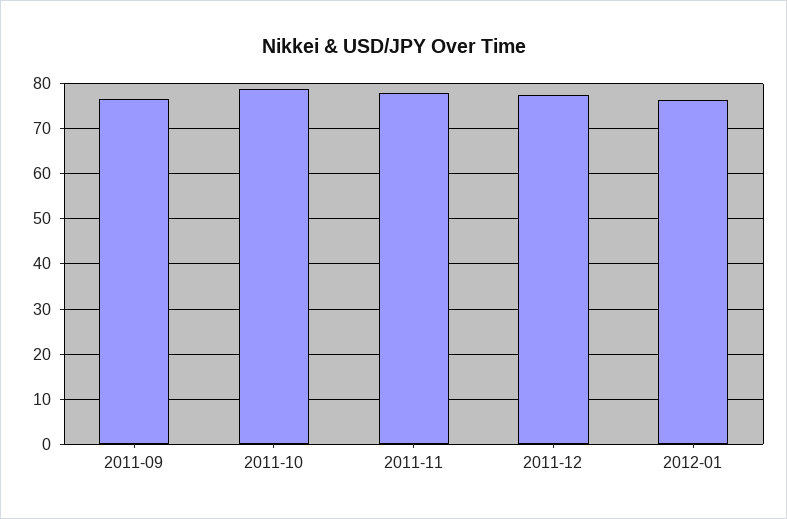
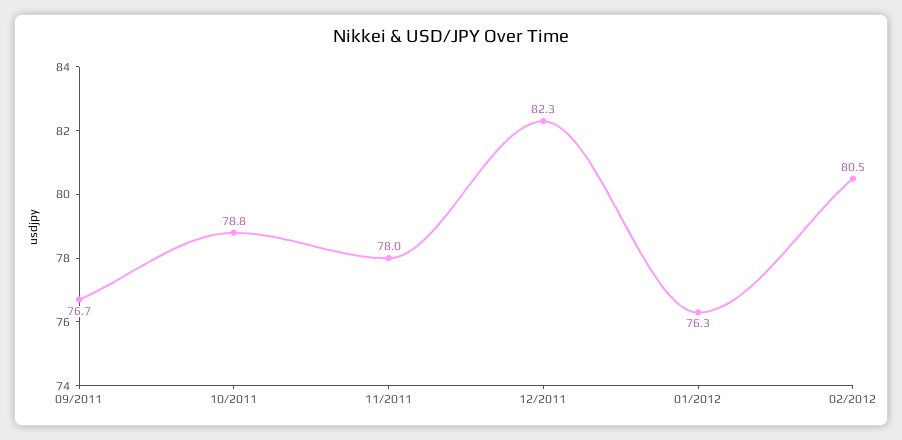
2011-12: 78 -> 82.3
02/2012: none -> 80.5

